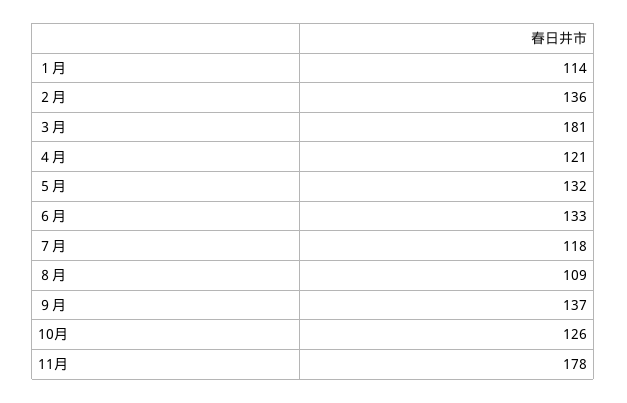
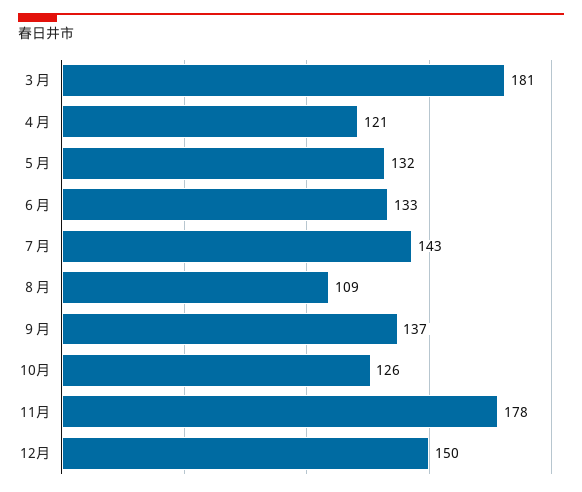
１月: 114 -> none
２月: 136 -> none
７月: 118 -> 143
12月: none -> 150

